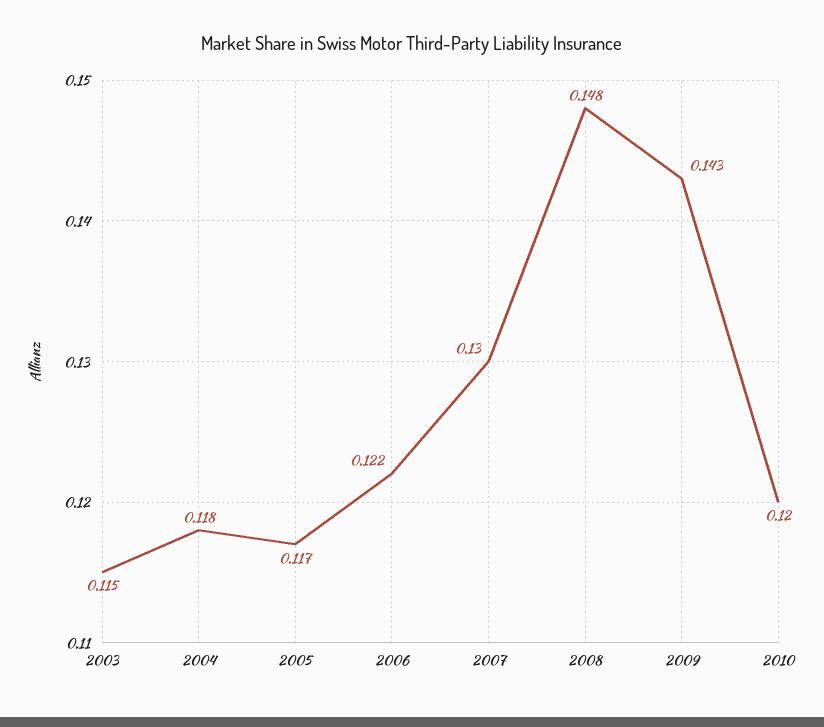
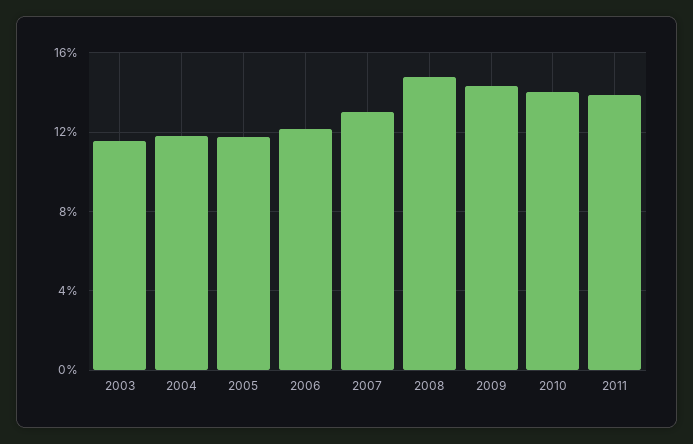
2010: 0.12 -> 0.14
2011: none -> 0.14

